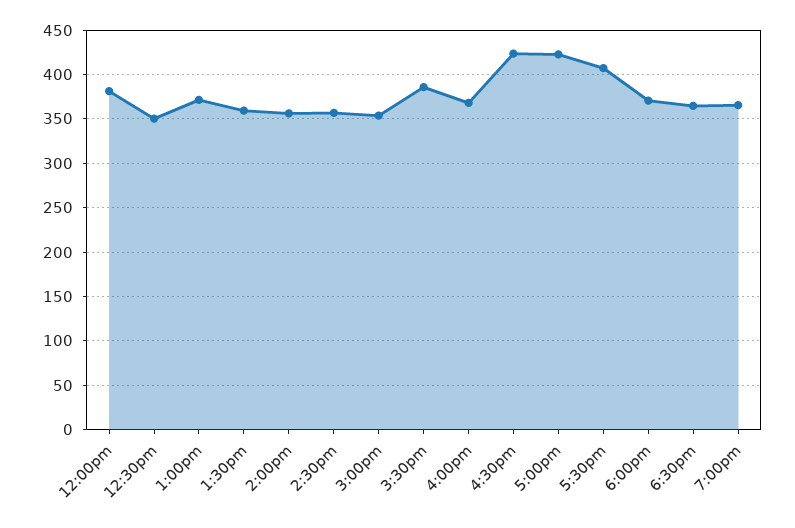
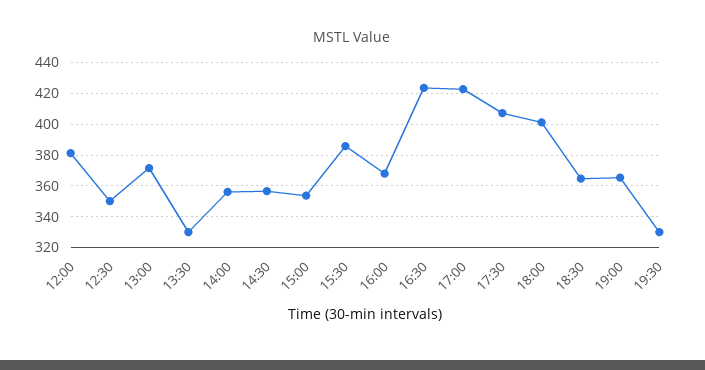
1:30pm: 360 -> 330
6:00pm: 370 -> 400
19:30: none -> 330

